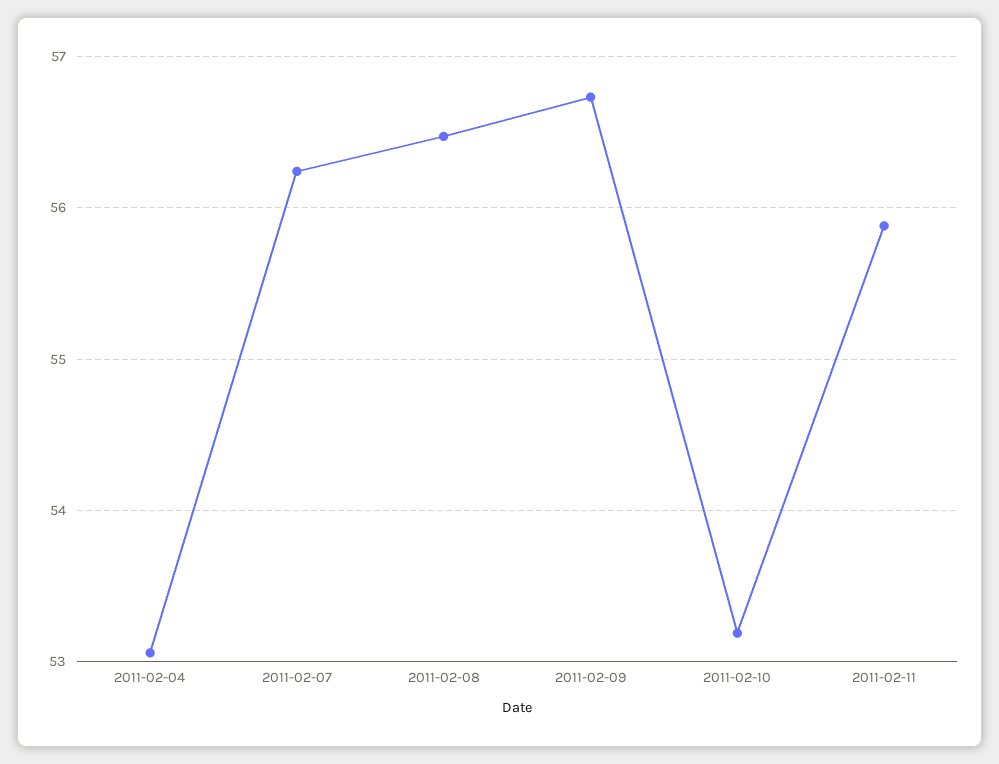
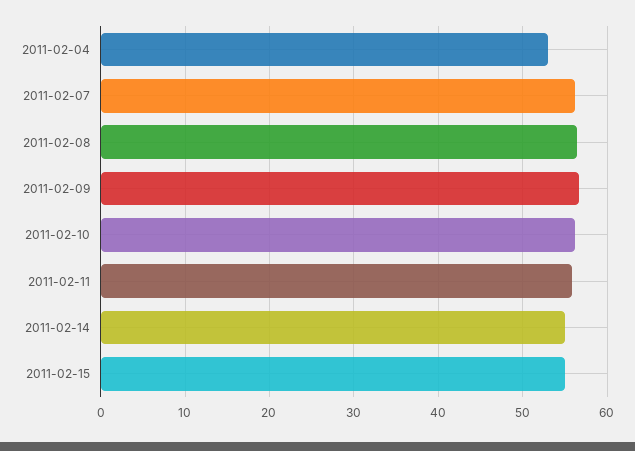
2011-02-10: 53.2 -> 56
2011-02-14: none -> 55
2011-02-15: none -> 55

